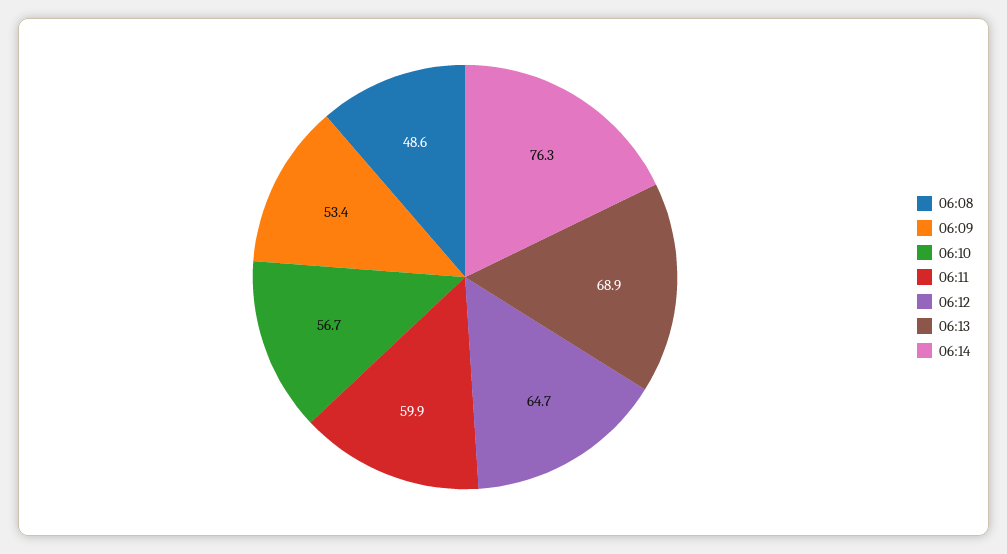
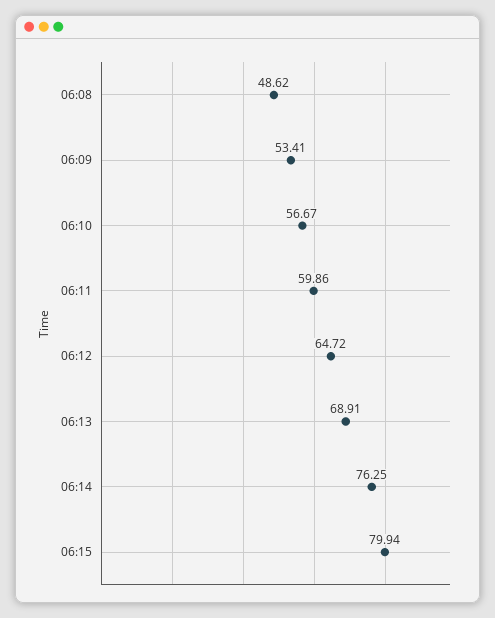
06:15: none -> 79.94

